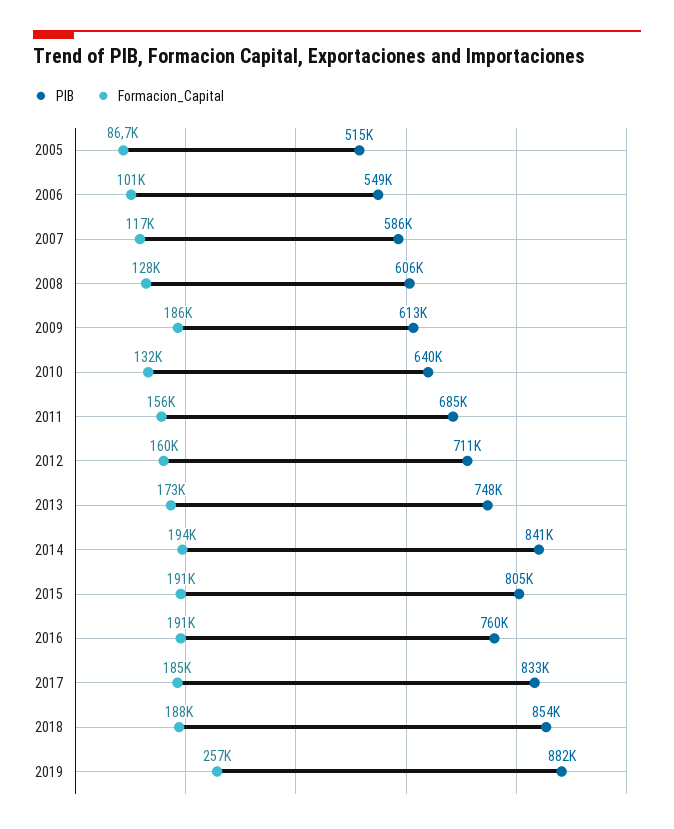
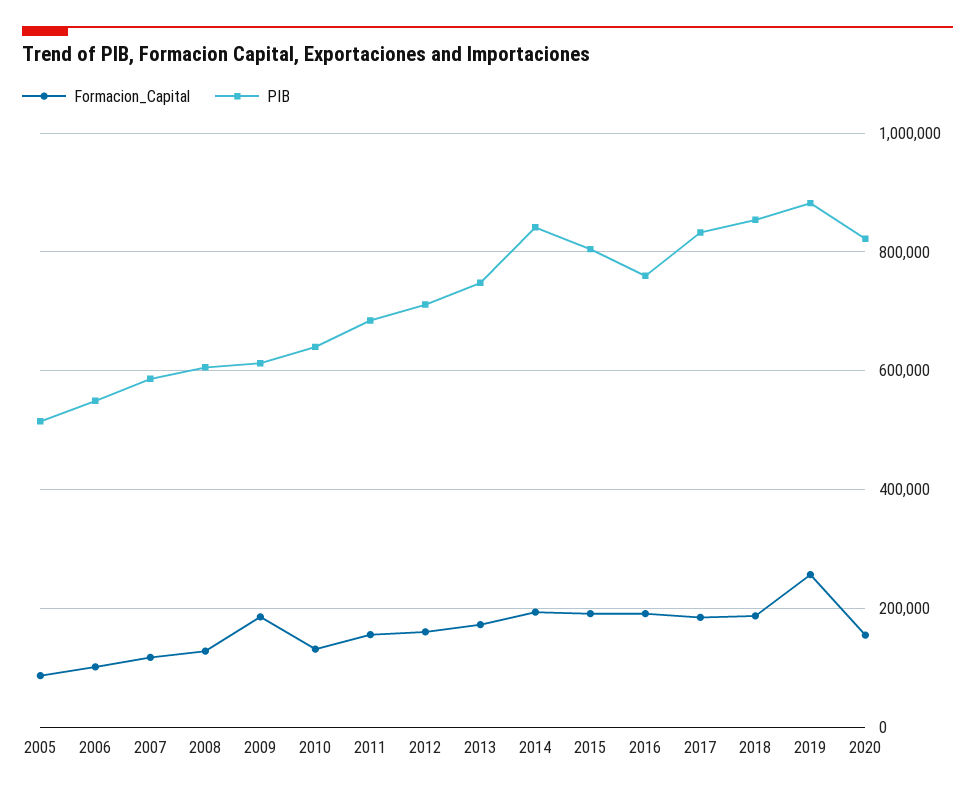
Formacion_Capital, 2020: none -> 160000
PIB, 2020: none -> 820000

